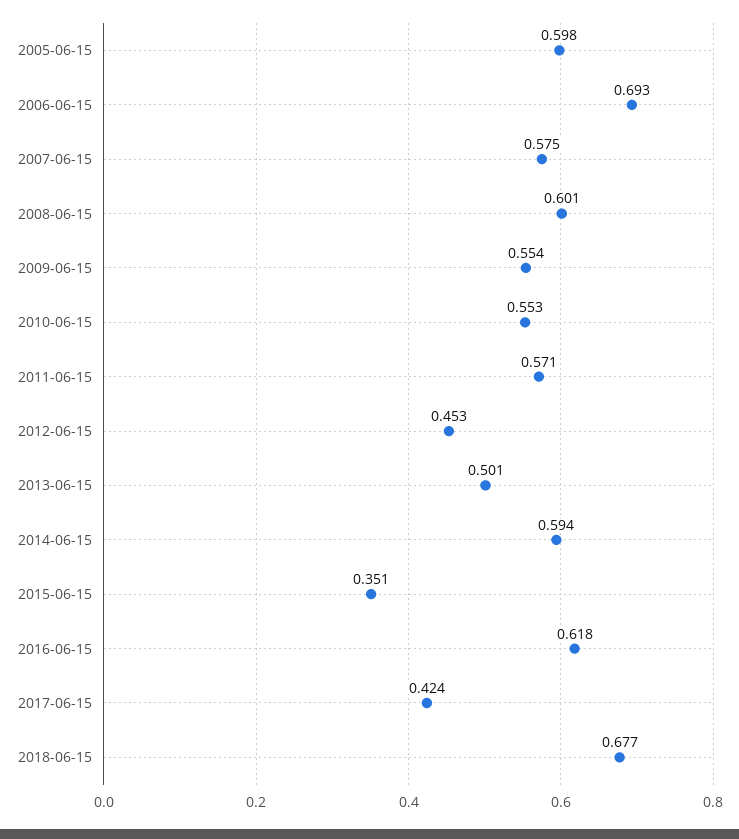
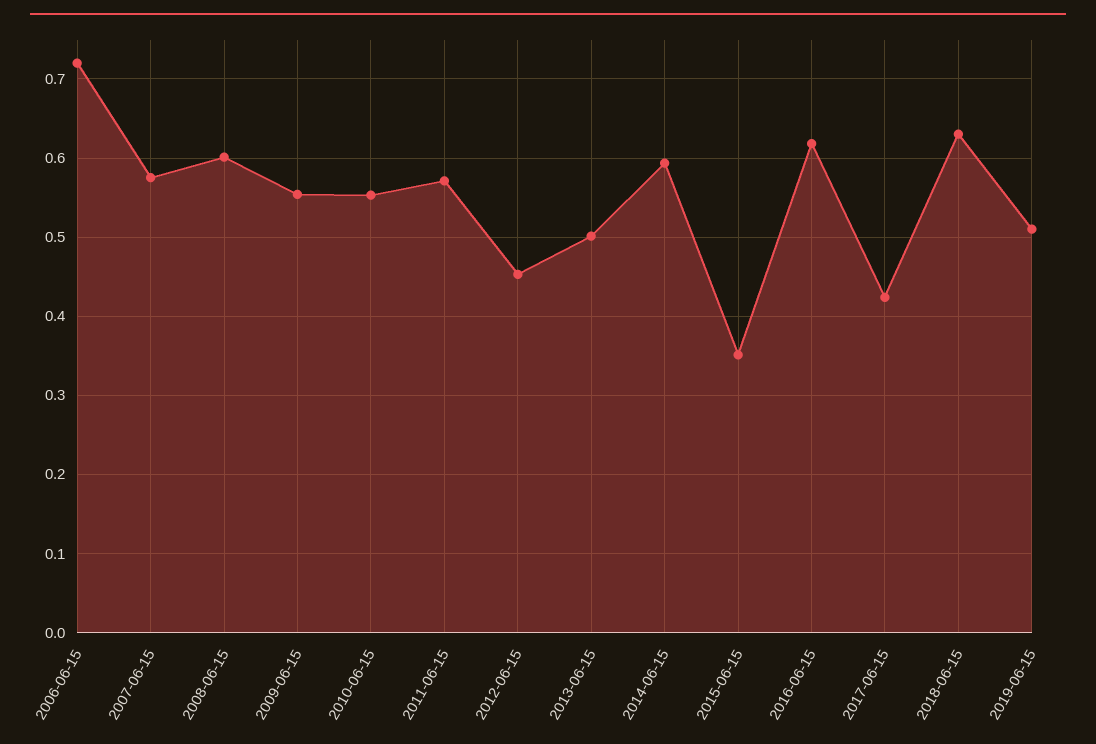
2005-06-15: 0.598 -> none
2006-06-15: 0.693 -> 0.72
2018-06-15: 0.677 -> 0.63
2019-06-15: none -> 0.51

